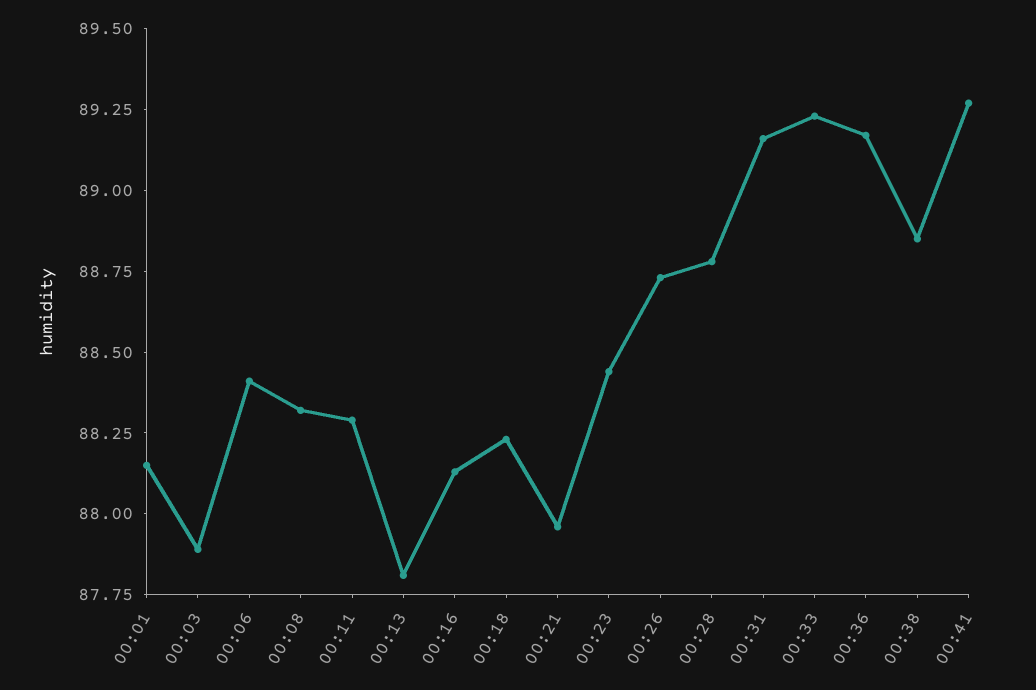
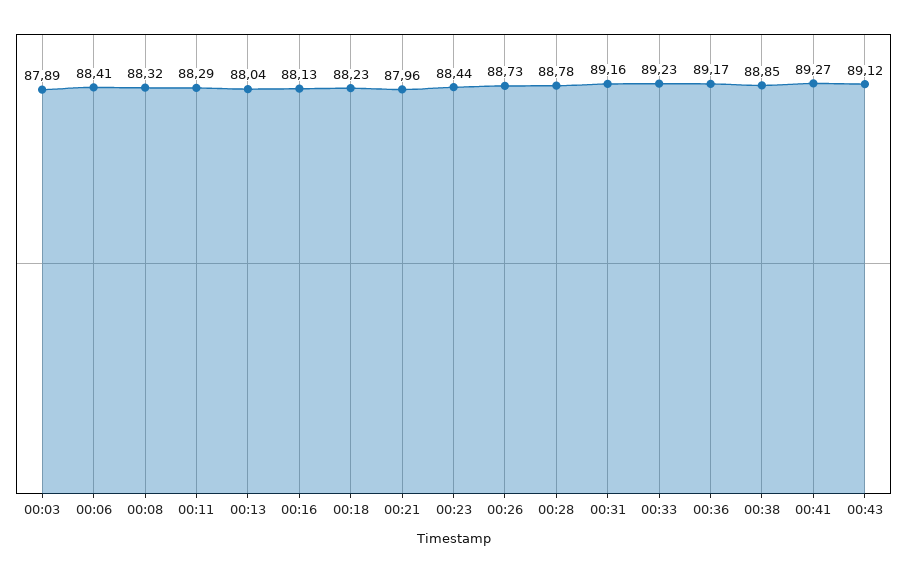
00:01: 88.15 -> none
00:13: 87.8 -> 88.04
00:43: none -> 89.12

